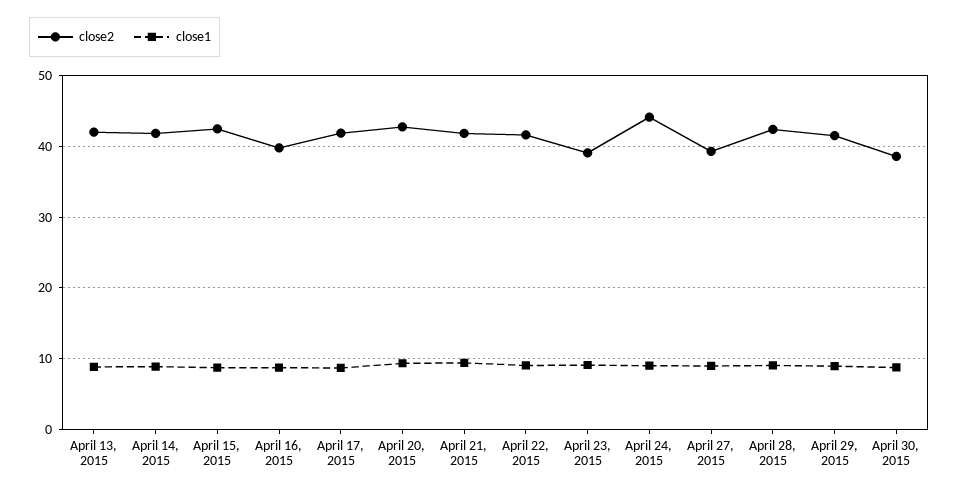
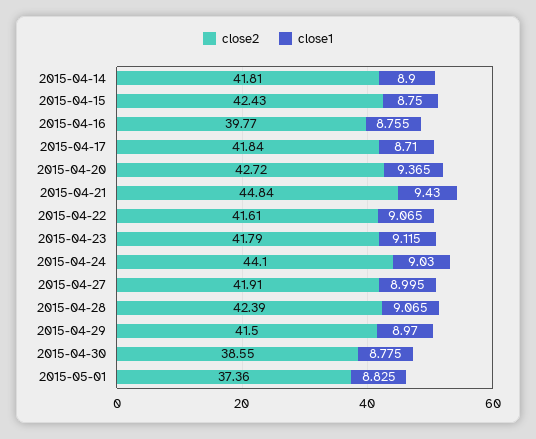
close2, April 13, 2015: 42 -> none
close1, April 13, 2015: 9 -> none
close2, April 21, 2015: 42 -> 44.84
close2, April 23, 2015: 39 -> 41.79
close2, April 27, 2015: 39 -> 41.91
close2, 2015-05-01: none -> 37.36
close1, 2015-05-01: none -> 8.825

